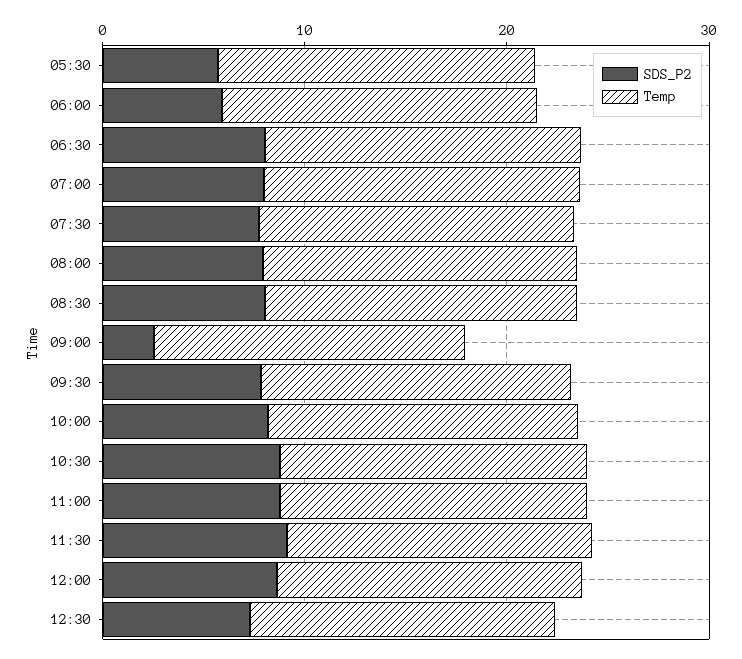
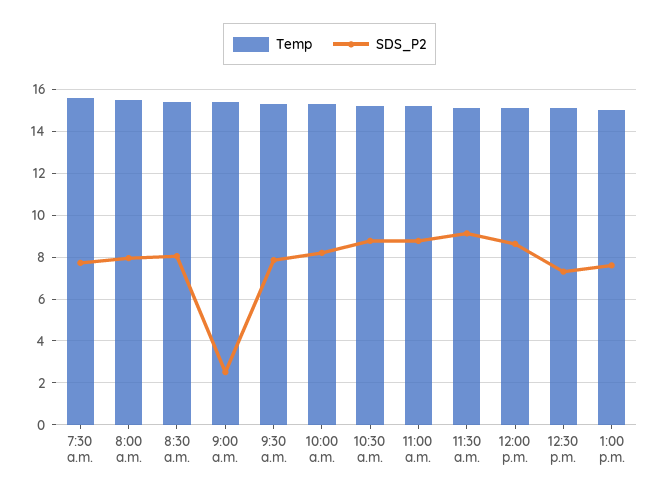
SDS_P2, 05:30: 6 -> none
Temp, 05:30: 16 -> none
SDS_P2, 06:00: 6 -> none
Temp, 06:00: 16 -> none
SDS_P2, 06:30: 8 -> none
Temp, 06:30: 16 -> none
SDS_P2, 07:00: 8 -> none
Temp, 07:00: 16 -> none
Temp, 1:00 p.m.: none -> 15
SDS_P2, 1:00 p.m.: none -> 7.5

